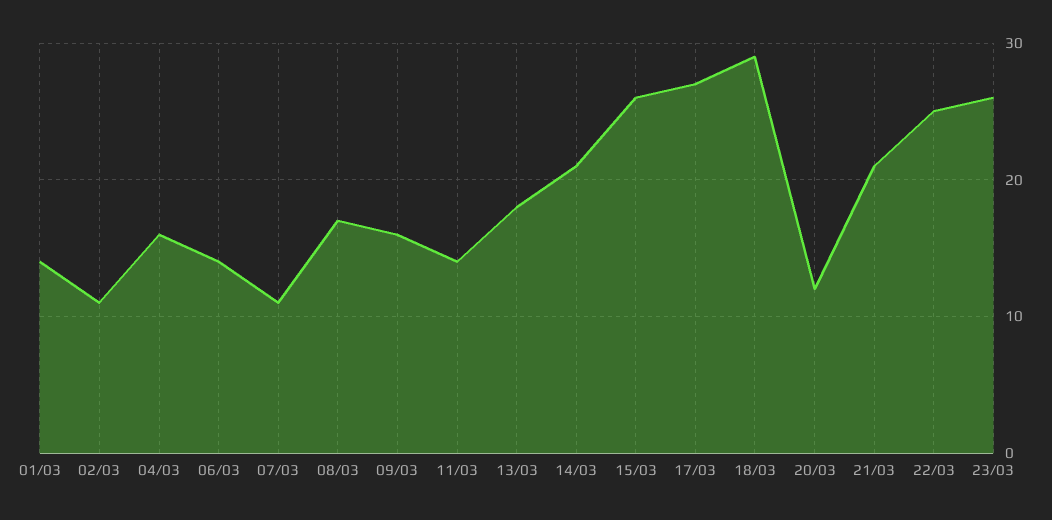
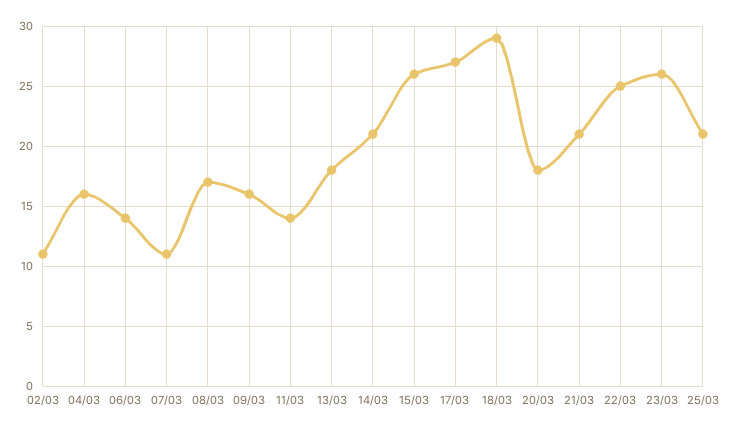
01/03: 14 -> none
20/03: 12 -> 18
25/03: none -> 21

